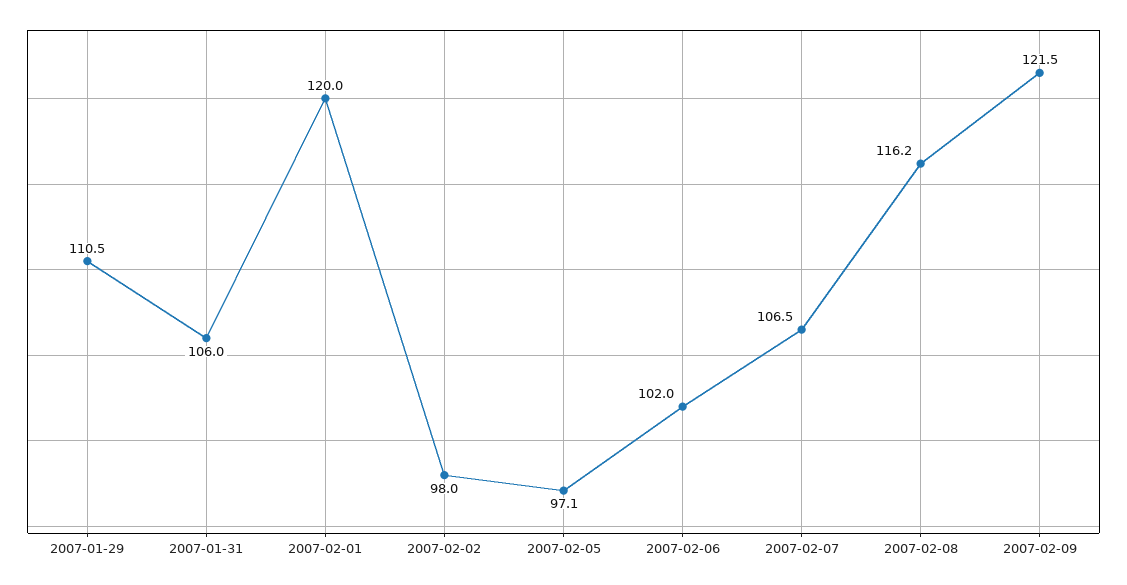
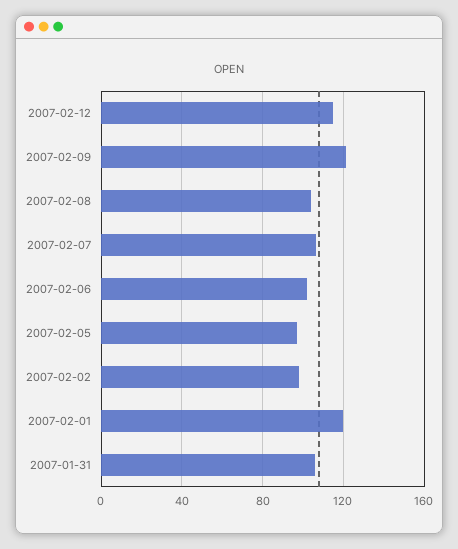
2007-01-29: 110.5 -> none
2007-02-08: 116.2 -> 105
2007-02-12: none -> 115

